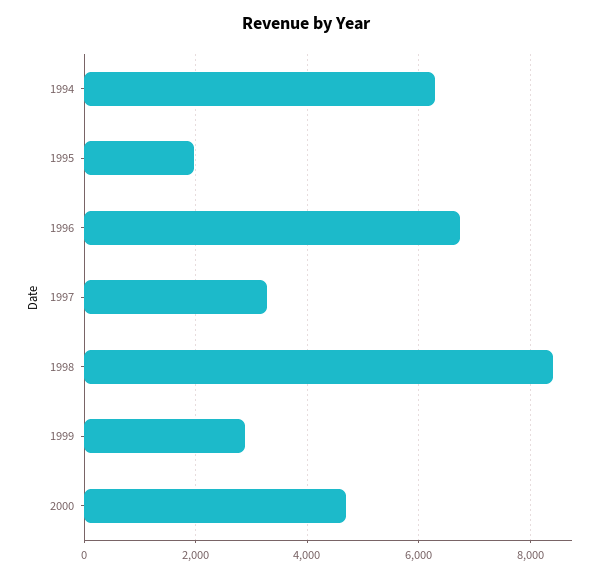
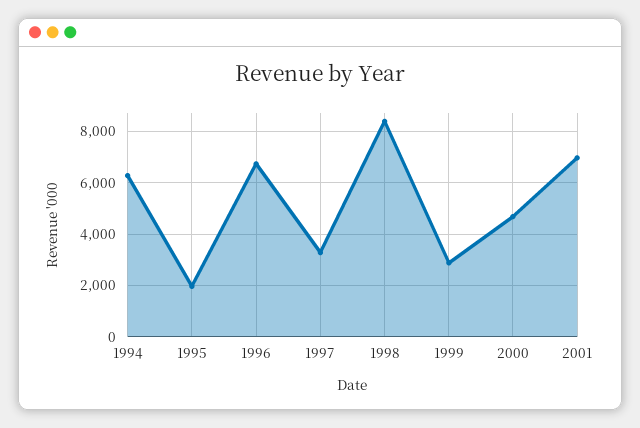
2001: none -> 7000

